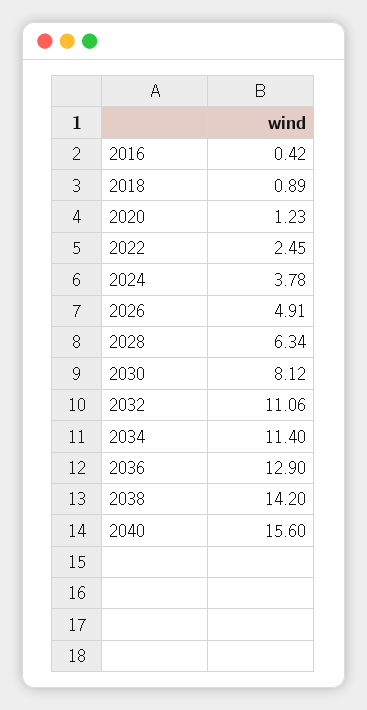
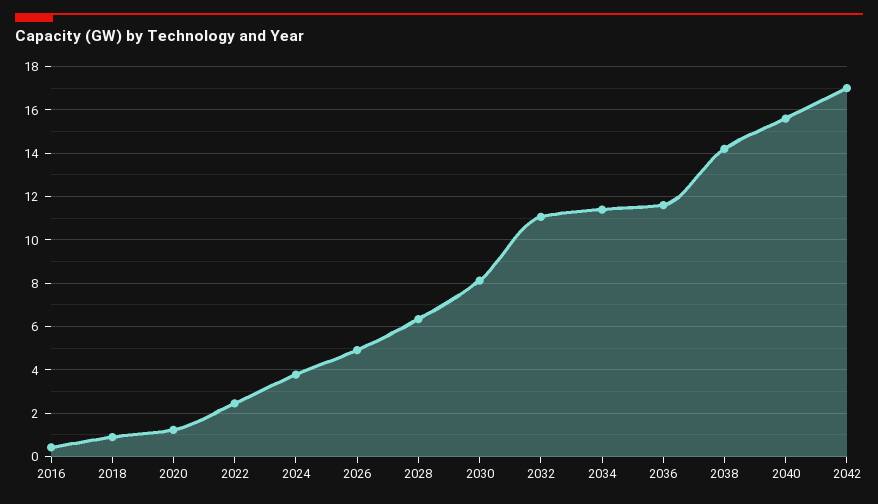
2036: 12.9 -> 11.5
2042: none -> 17

